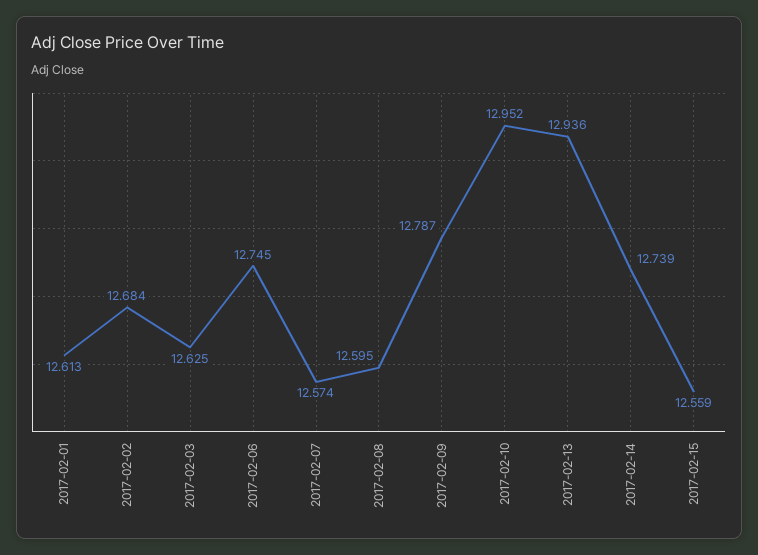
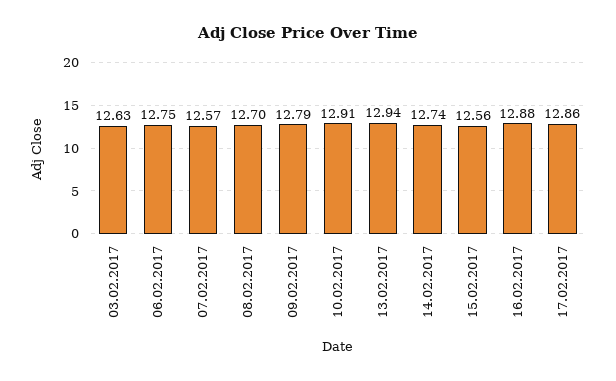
2017-02-01: 12.613 -> none
2017-02-02: 12.684 -> none
2017-02-08: 12.595 -> 12.7
2017-02-10: 12.952 -> 12.91
16.02.2017: none -> 12.88
17.02.2017: none -> 12.86

